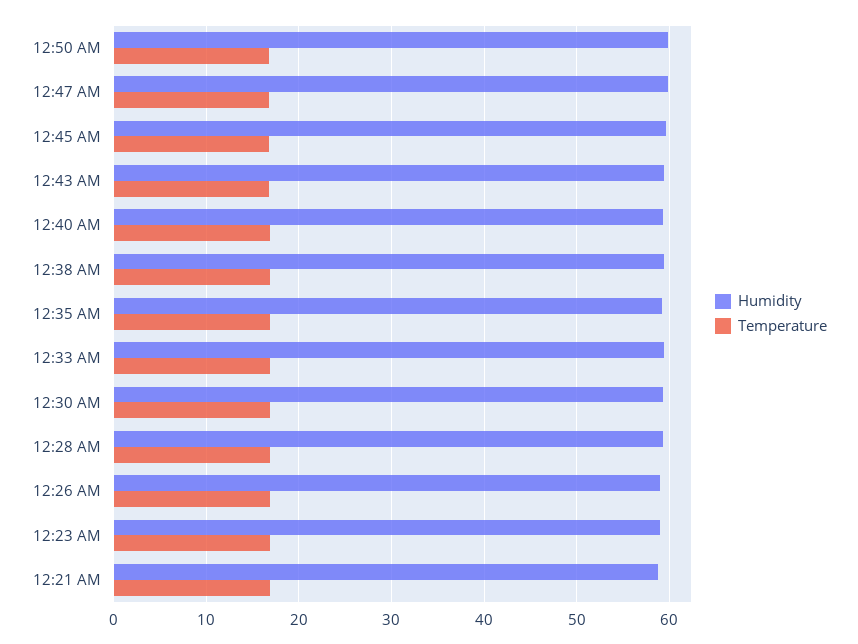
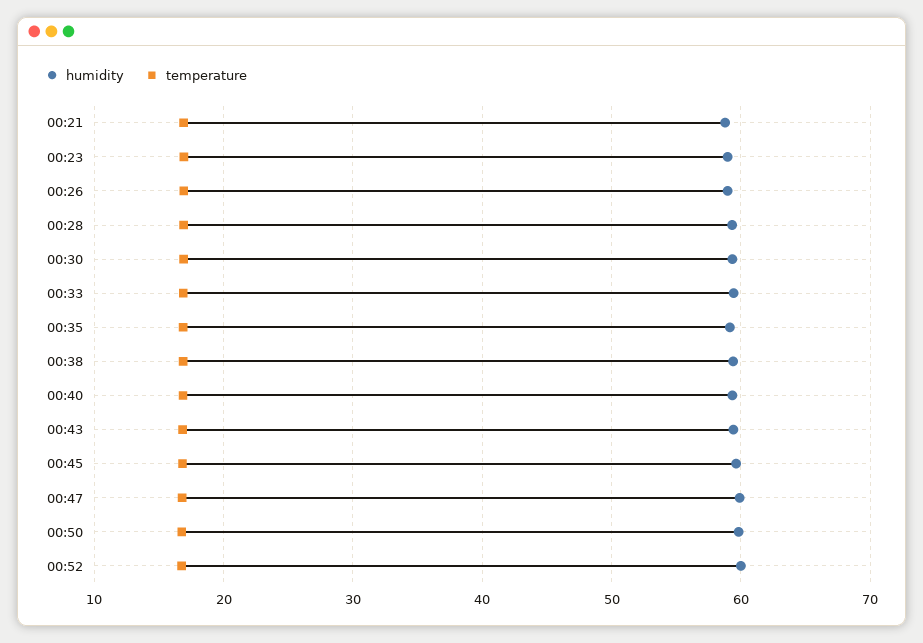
Humidity, 00:52: none -> 60
Temperature, 00:52: none -> 17

